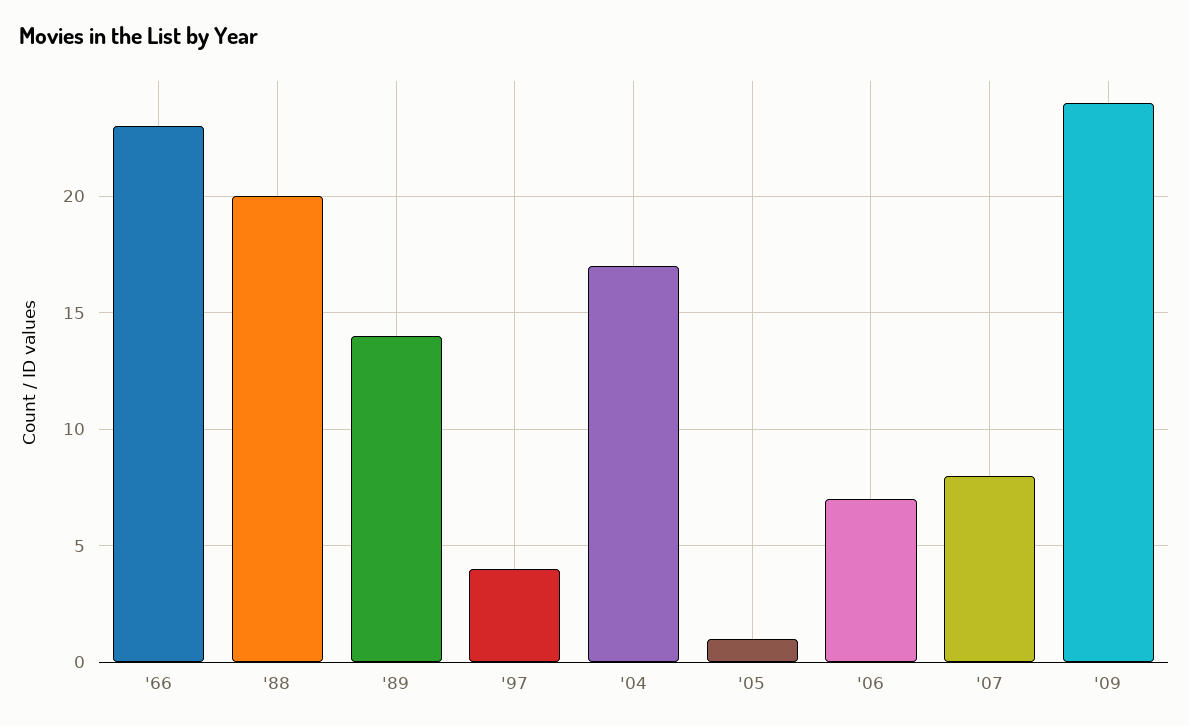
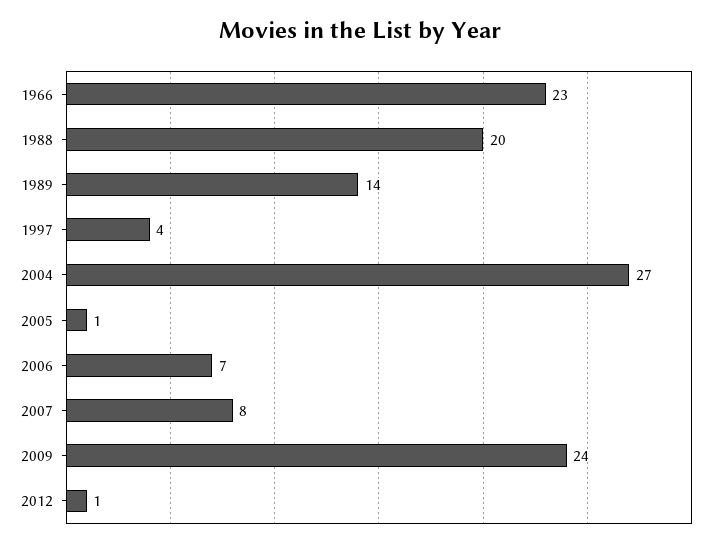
'04: 17 -> 27
2012: none -> 1

